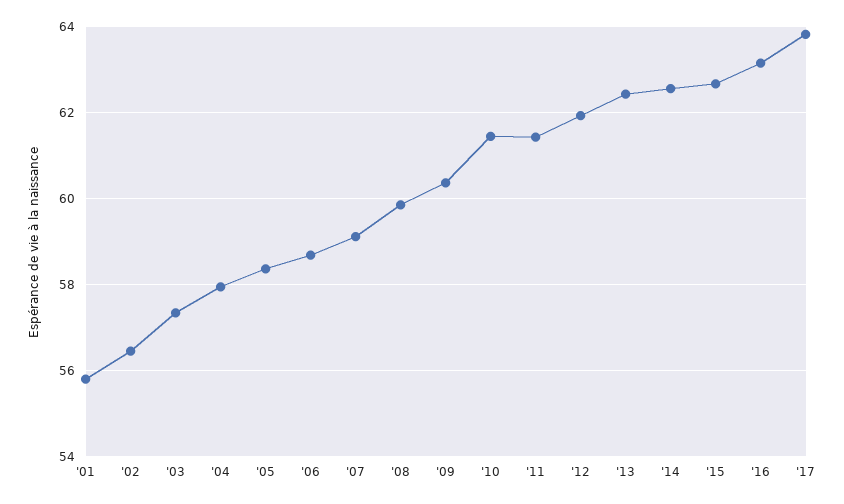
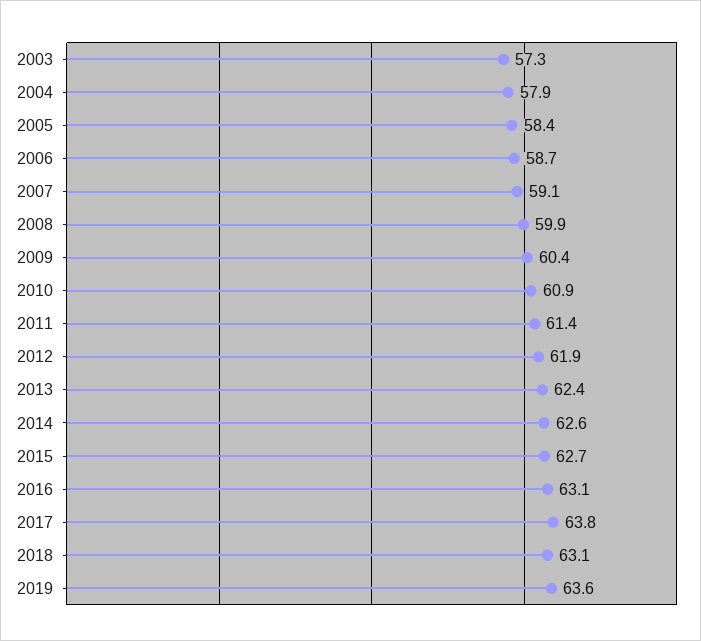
'01: 55.8 -> none
'02: 56.4 -> none
'10: 61.4 -> 60.9
2018: none -> 63.1
2019: none -> 63.6

